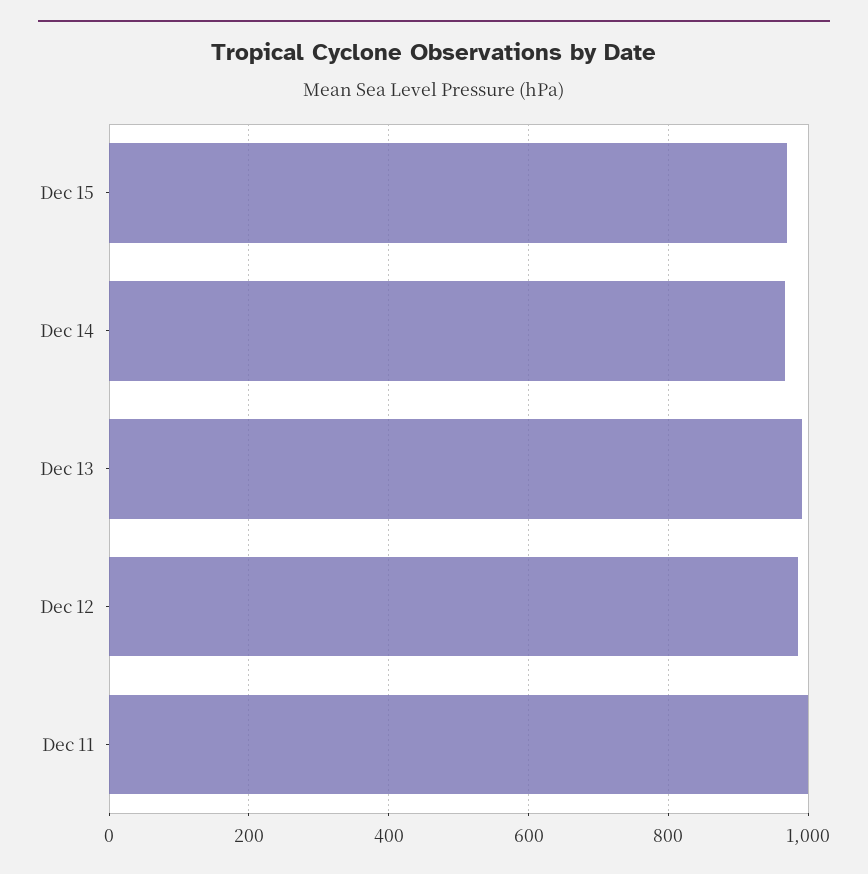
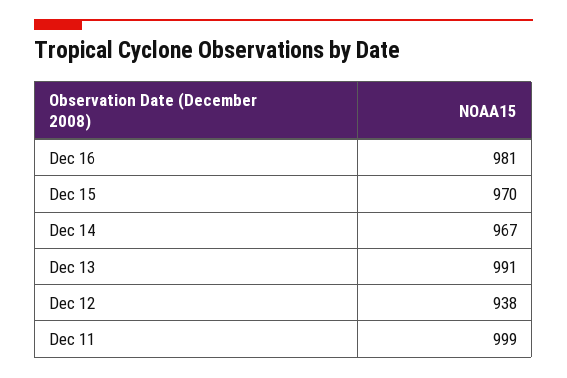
Dec 12: 980 -> 938
Dec 16: none -> 981

